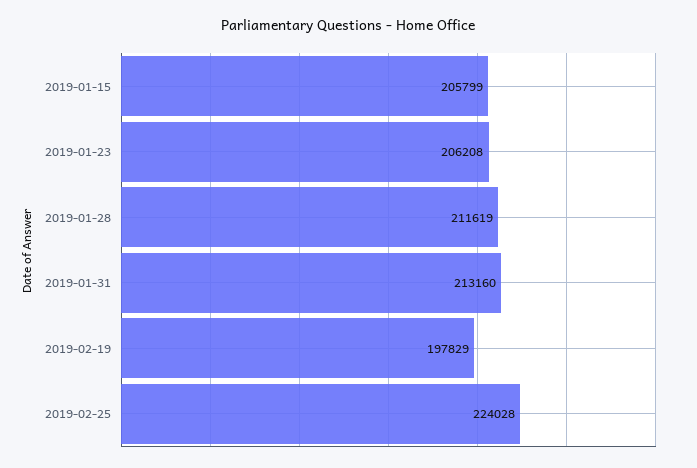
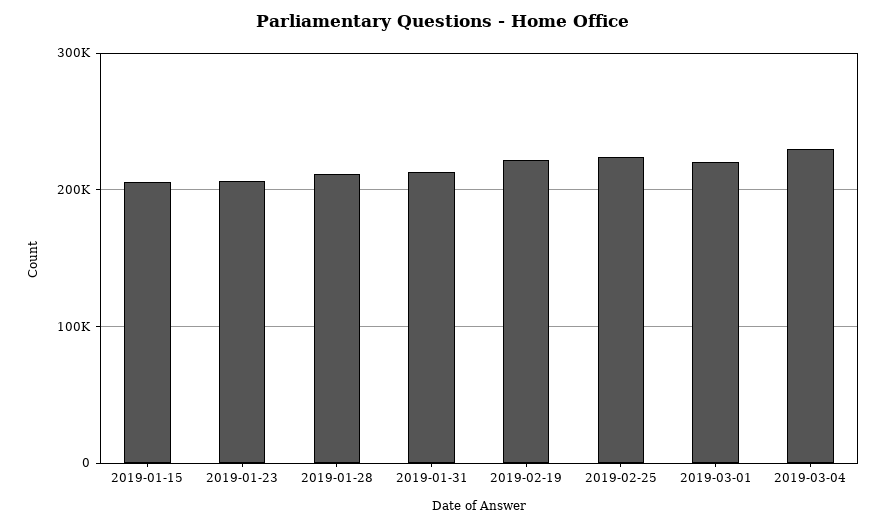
2019-02-19: 197829 -> 220000
2019-03-01: none -> 220000
2019-03-04: none -> 230000

